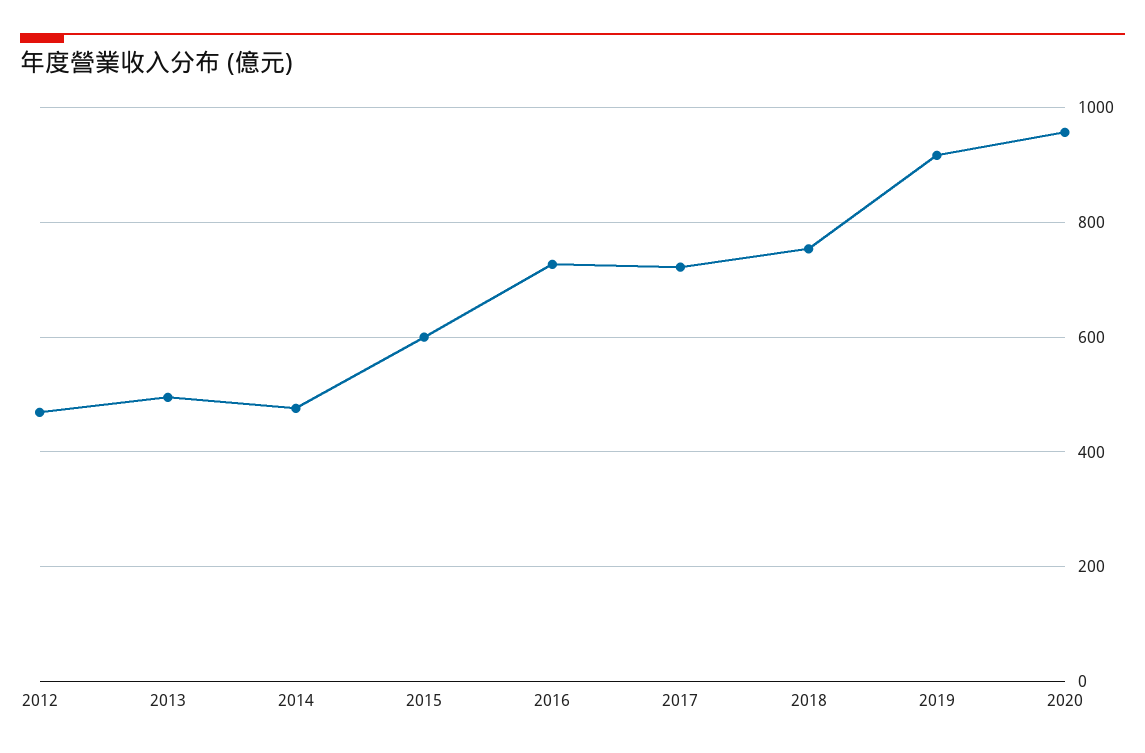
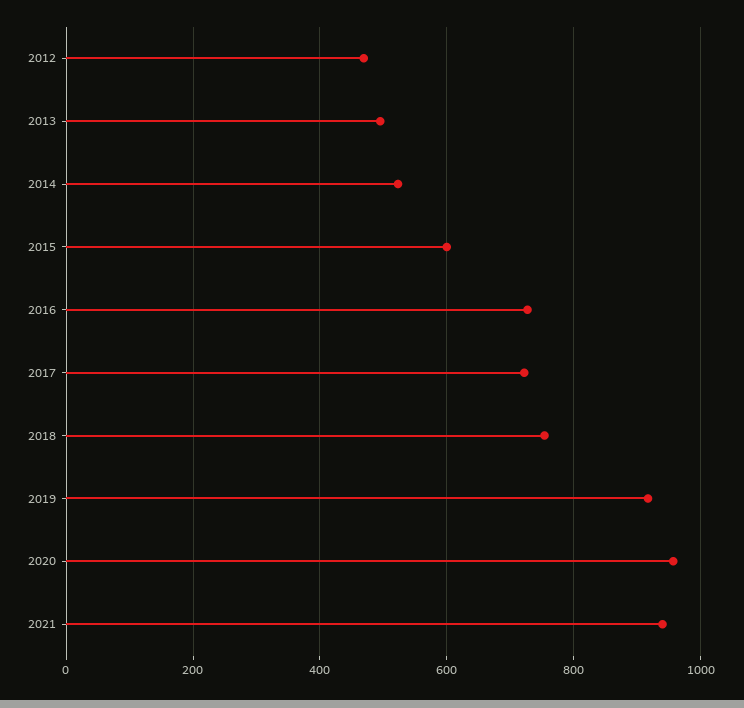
2014: 480 -> 520
2021: none -> 940

